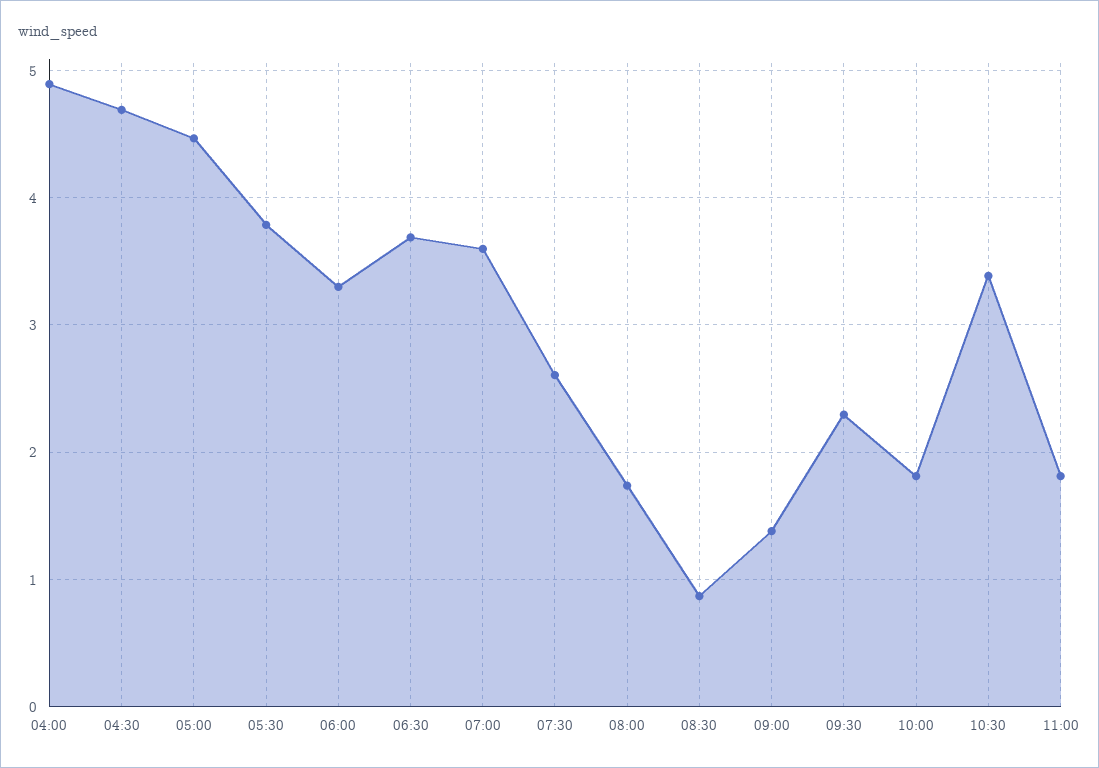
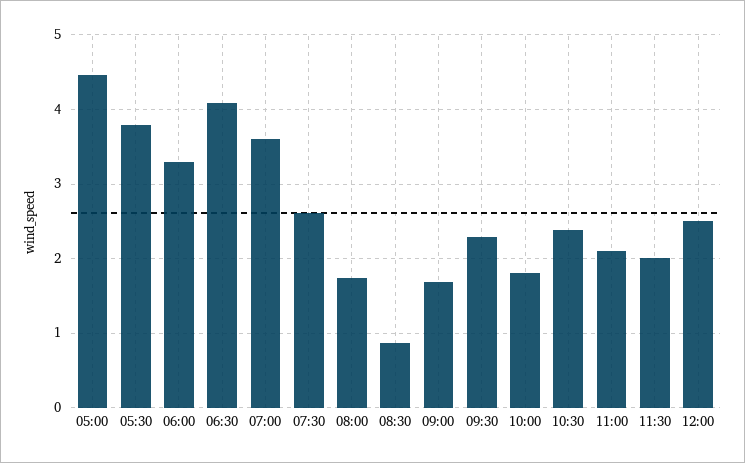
04:00: 4.9 -> none
04:30: 4.7 -> none
06:30: 3.7 -> 4.1
09:00: 1.4 -> 1.7
10:30: 3.4 -> 2.4
11:00: 1.8 -> 2.1
11:30: none -> 2
12:00: none -> 2.5

